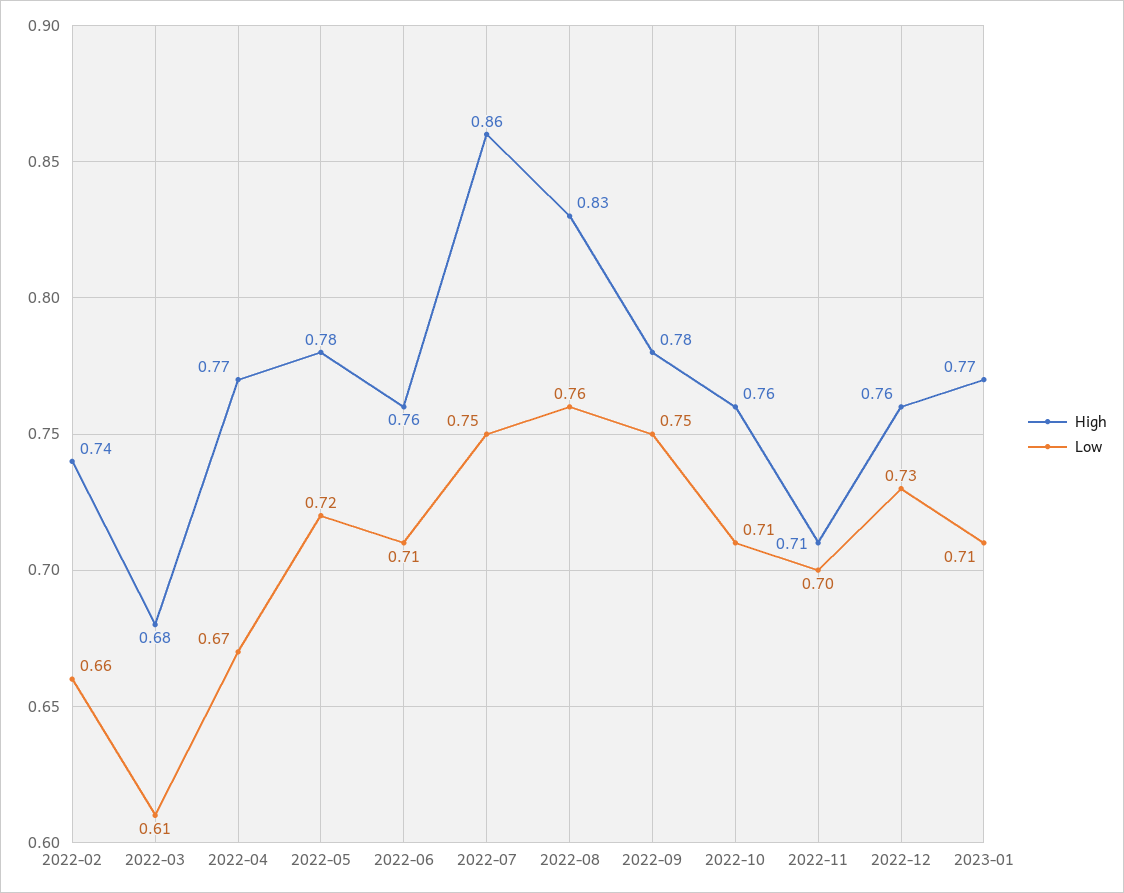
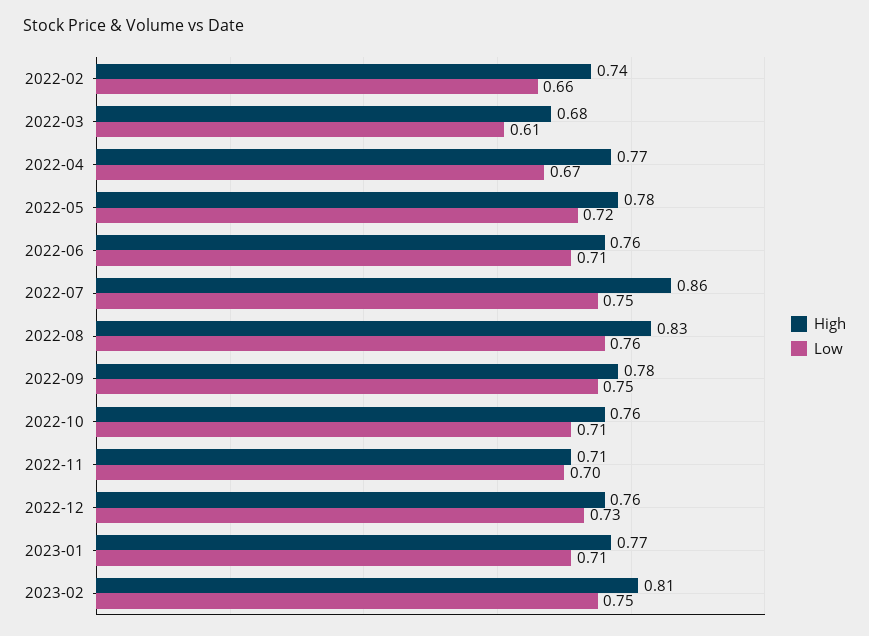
High, 2023-02: none -> 0.81
Low, 2023-02: none -> 0.75

